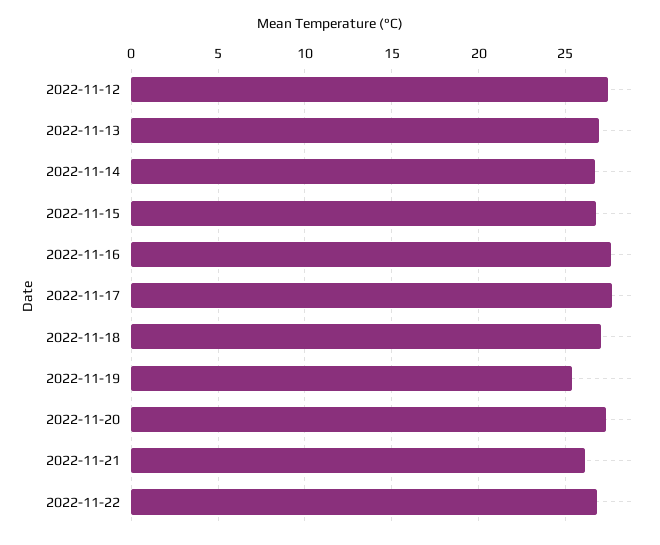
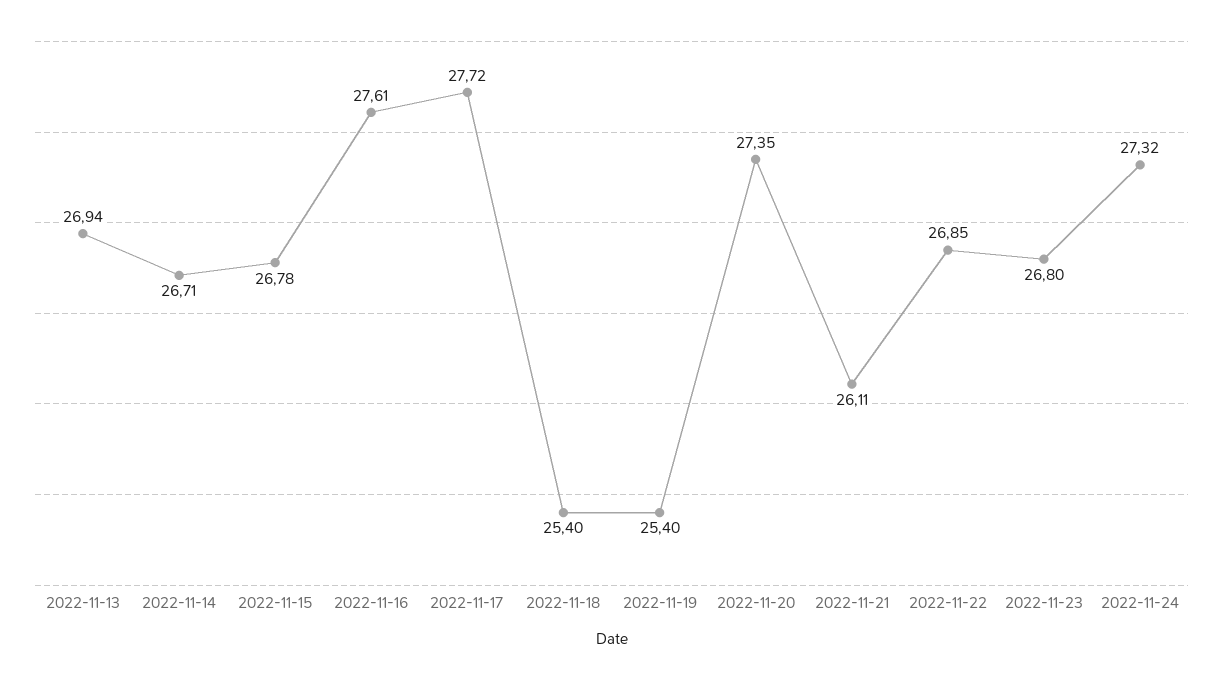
2022-11-12: 27.5 -> none
2022-11-18: 27 -> 25.4
2022-11-23: none -> 26.8
2022-11-24: none -> 27.32

